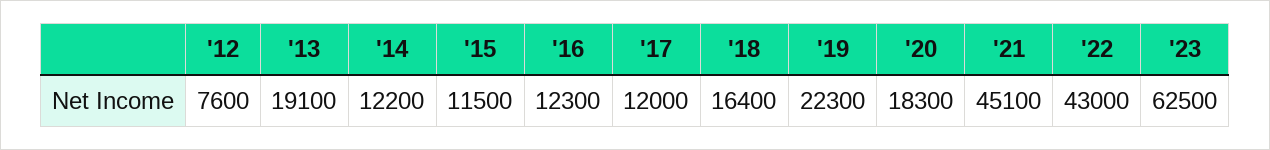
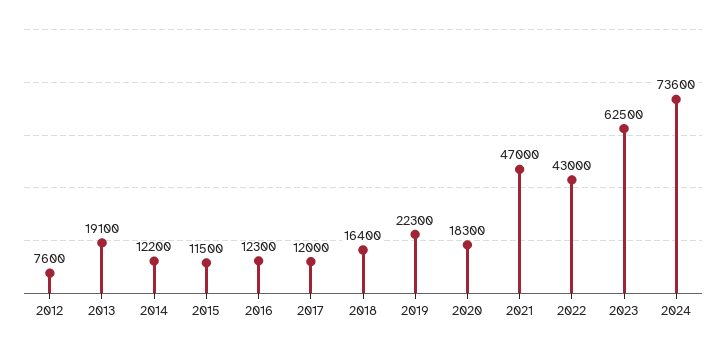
'21: 45100 -> 47000
2024: none -> 73600

